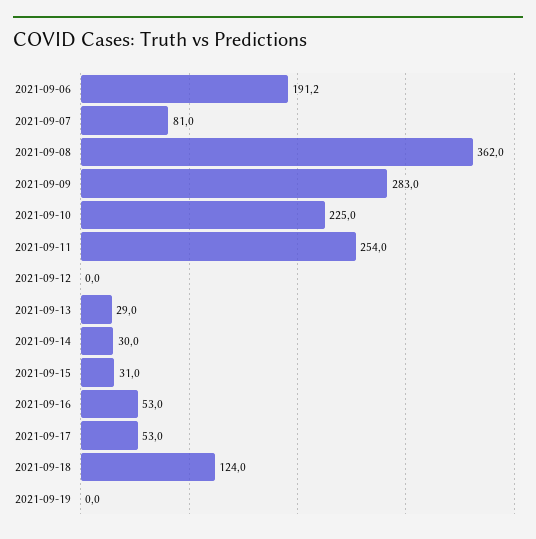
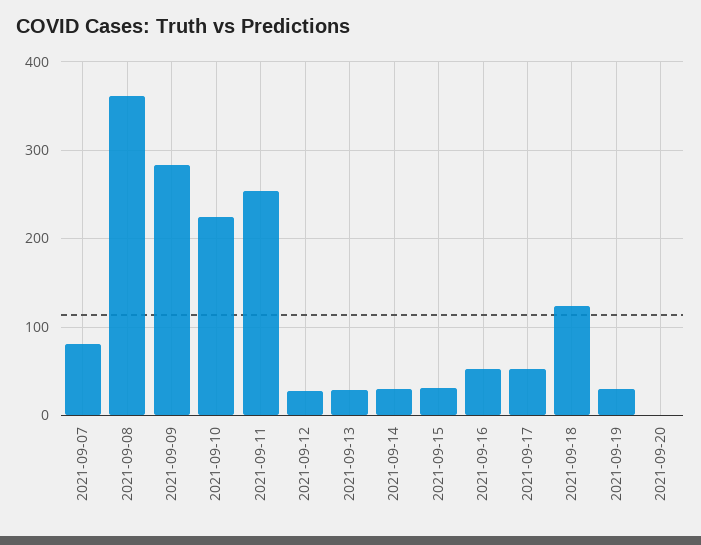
2021-09-06: 191.2 -> none
2021-09-12: 0 -> 30
2021-09-19: 0 -> 30
2021-09-20: none -> 0

